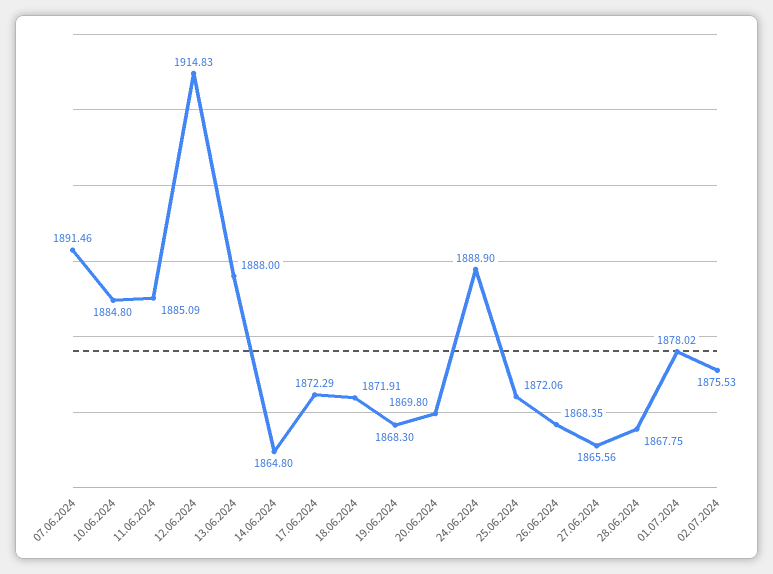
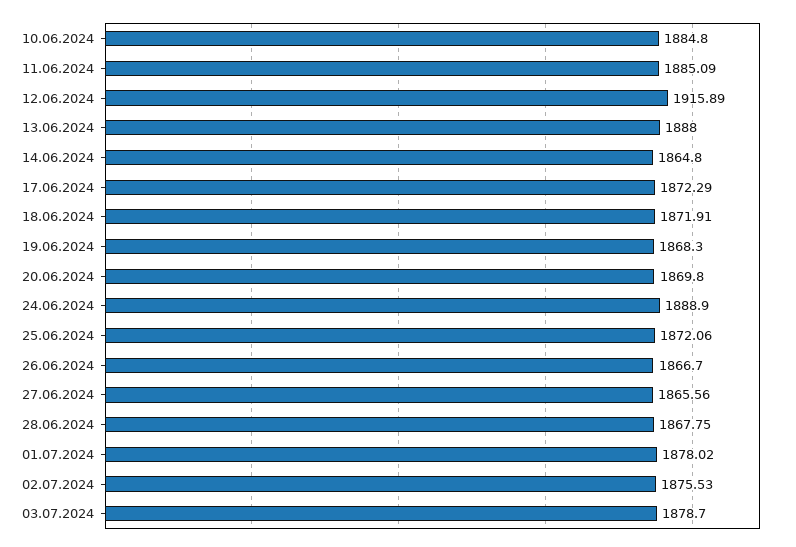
07.06.2024: 1891.46 -> none
12.06.2024: 1914.83 -> 1915.89
26.06.2024: 1868.35 -> 1866.7
03.07.2024: none -> 1878.7

